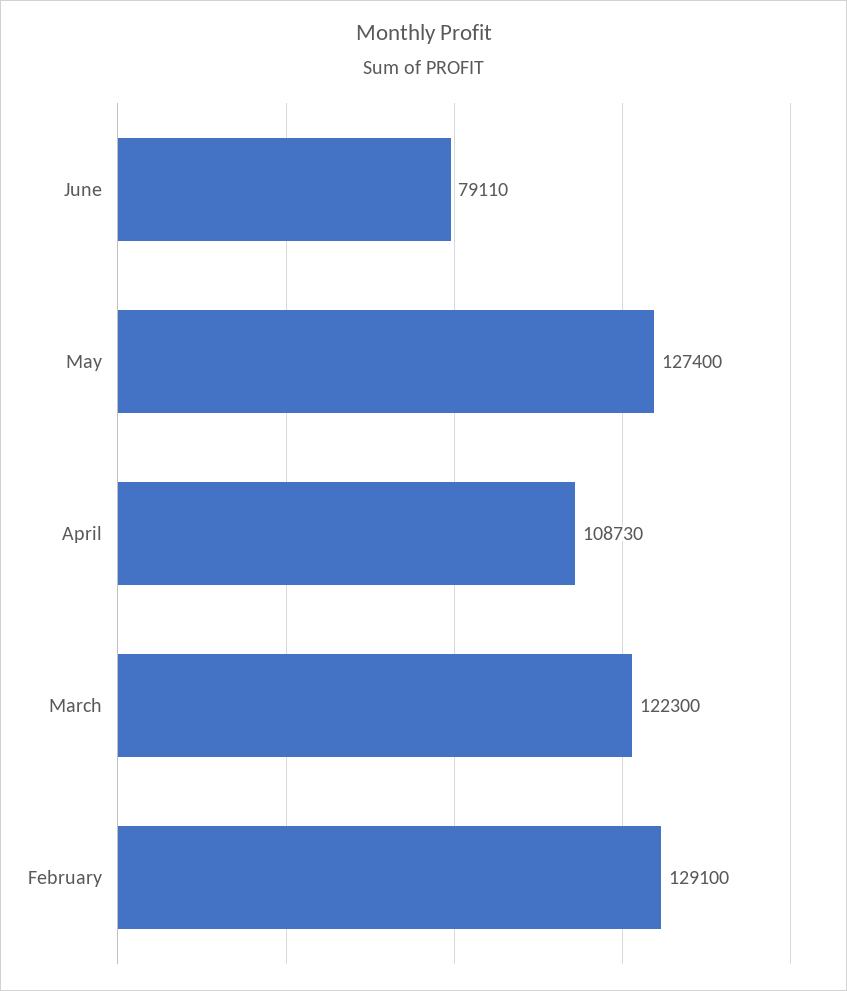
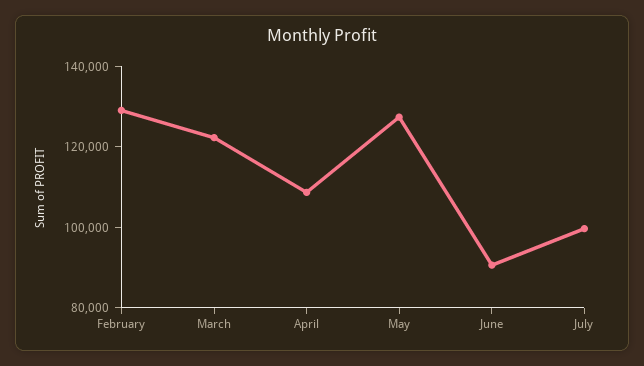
June: 79110 -> 90000
July: none -> 100000

